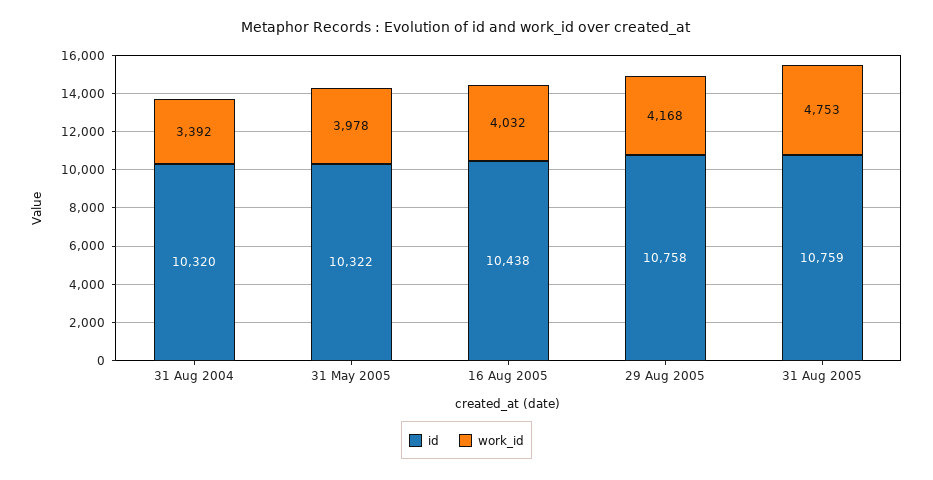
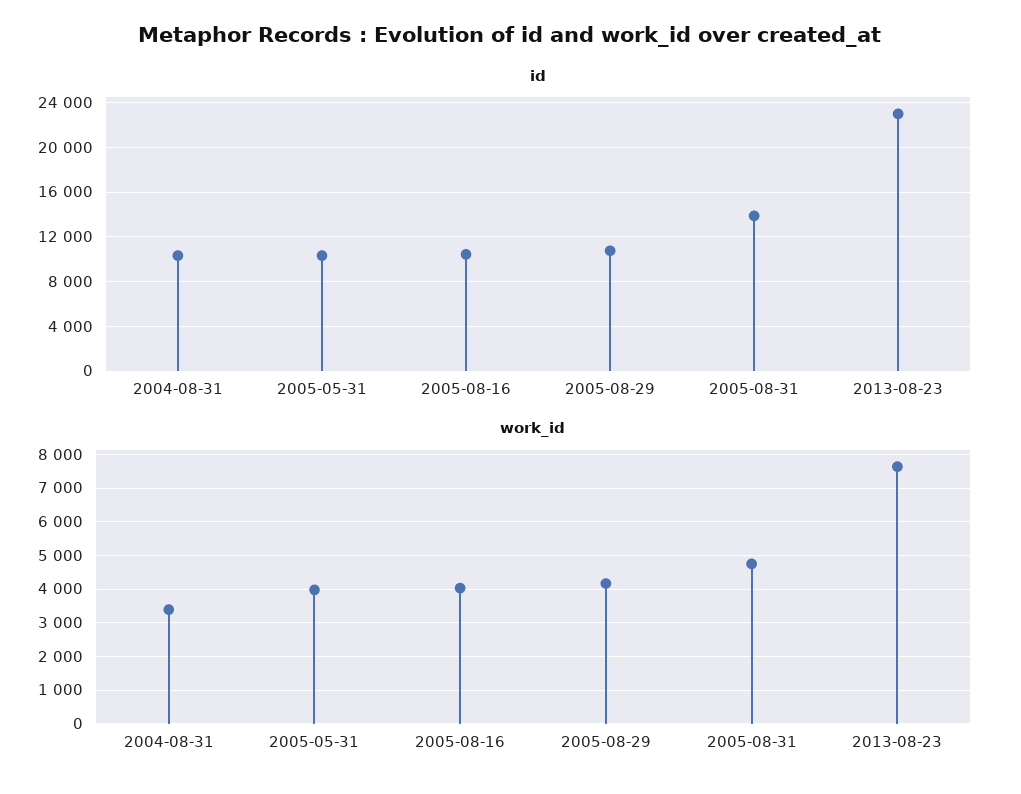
id, 31 Aug 2005: 10759 -> 14000
id, 2013-08-23: none -> 23000
work_id, 2013-08-23: none -> 7600

